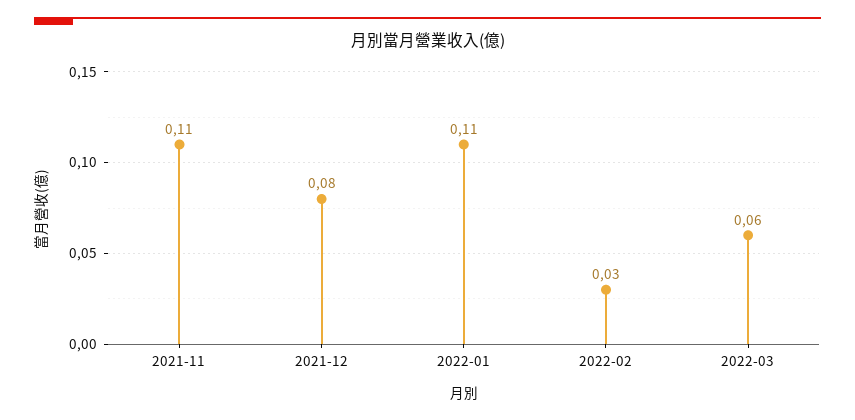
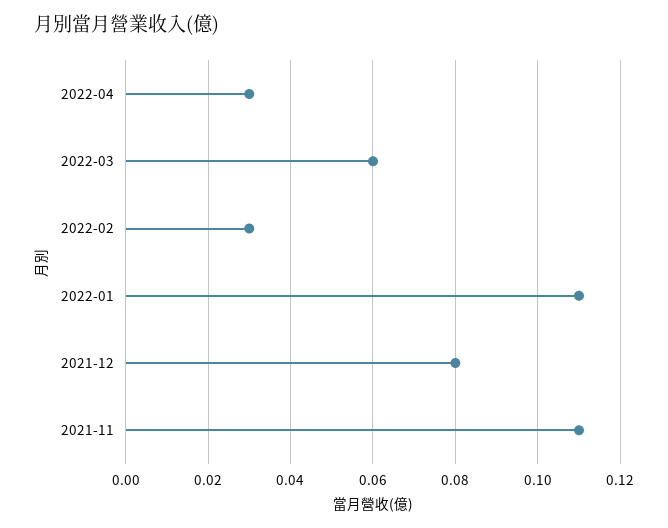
2022-04: none -> 0.03

